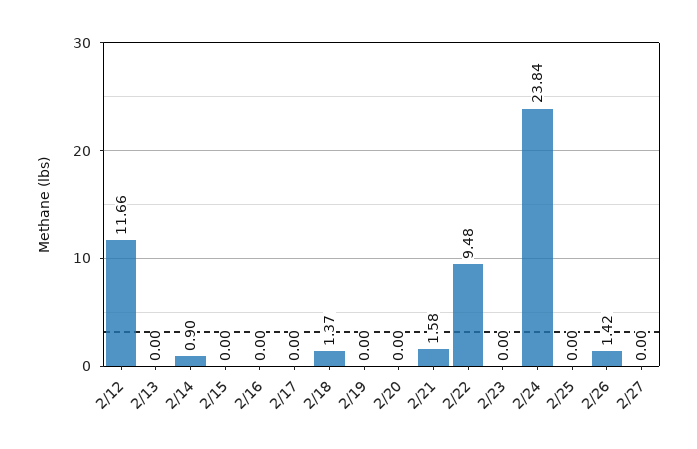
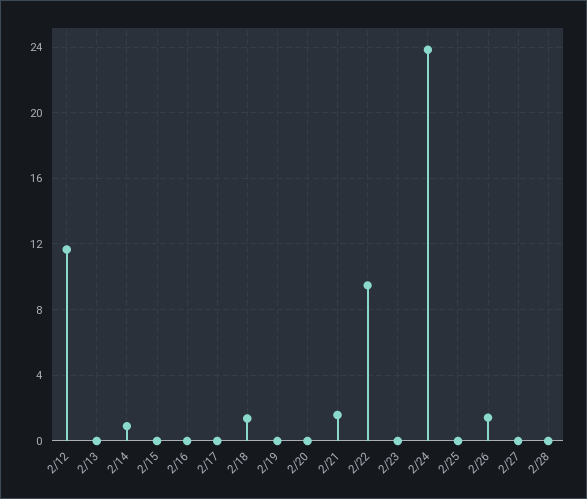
2/28: none -> 0

